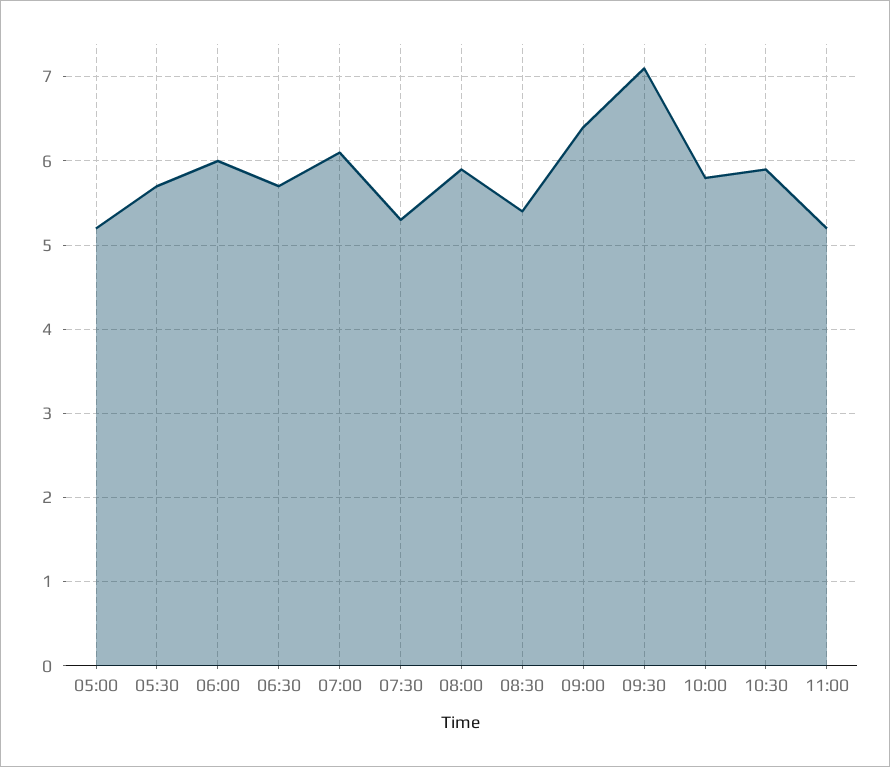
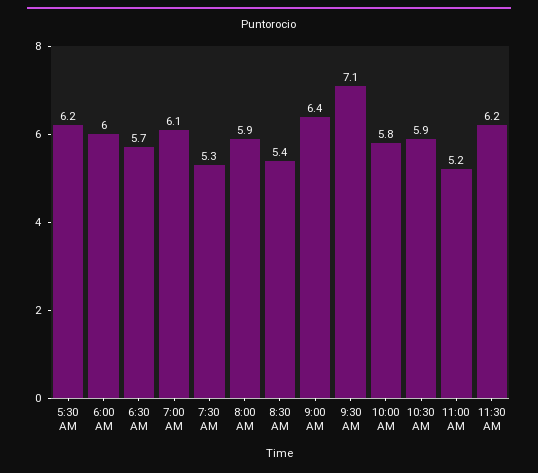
05:00: 5.2 -> none
05:30: 5.7 -> 6.2
11:30 AM: none -> 6.2

